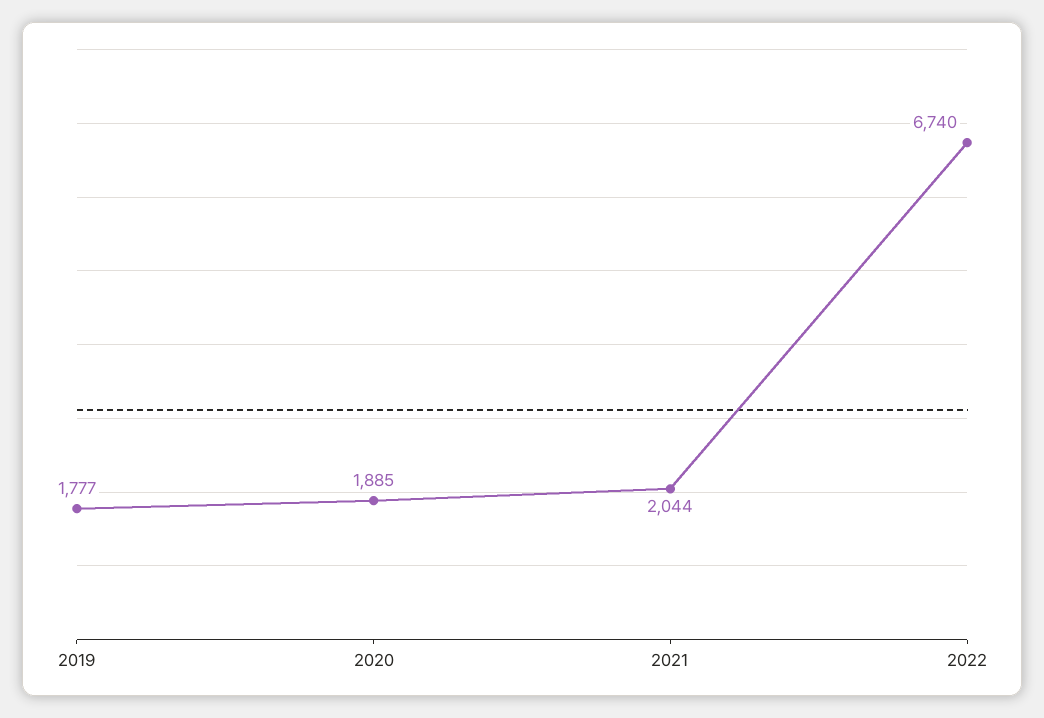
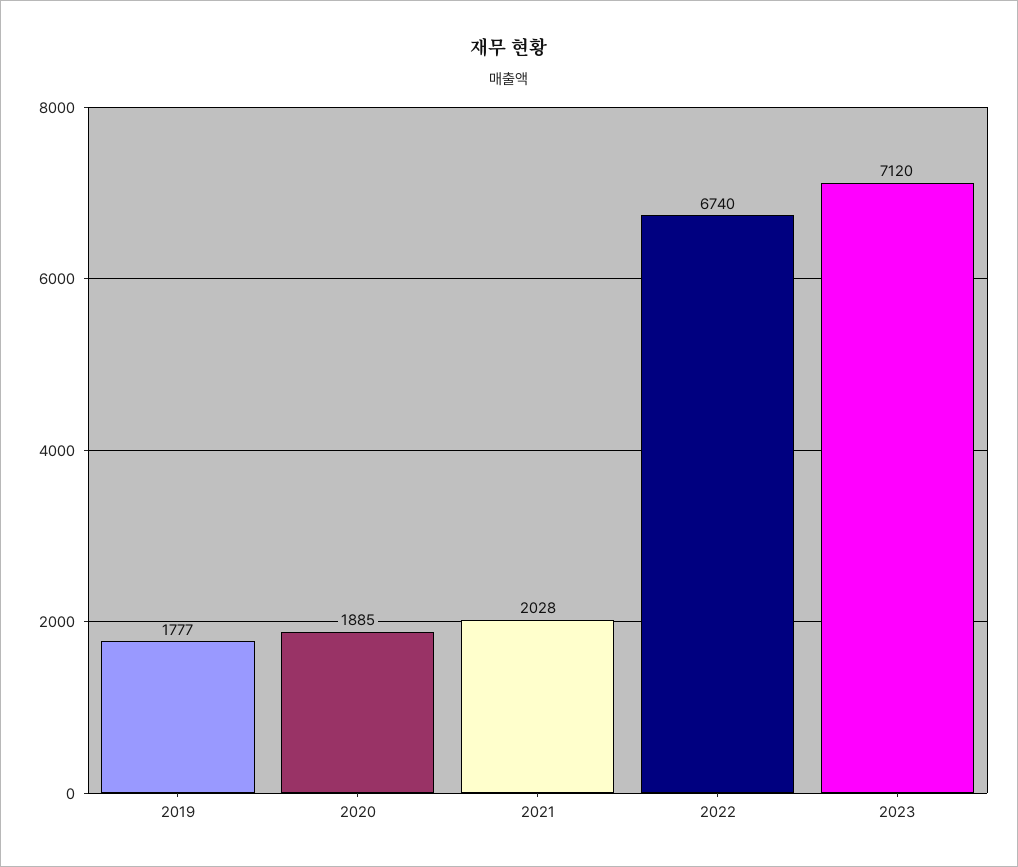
2021: 2044 -> 2028
2023: none -> 7120

